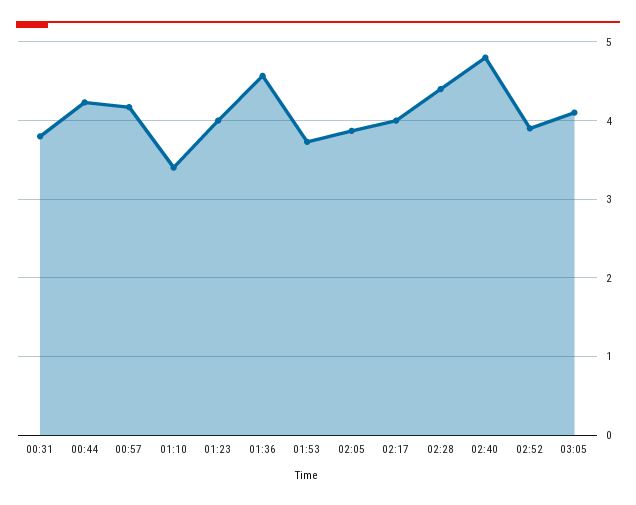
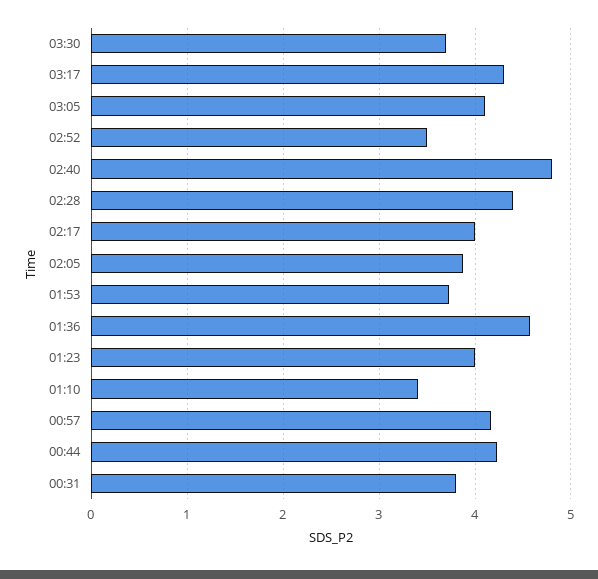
02:52: 3.9 -> 3.5
03:30: none -> 3.7
03:17: none -> 4.3

